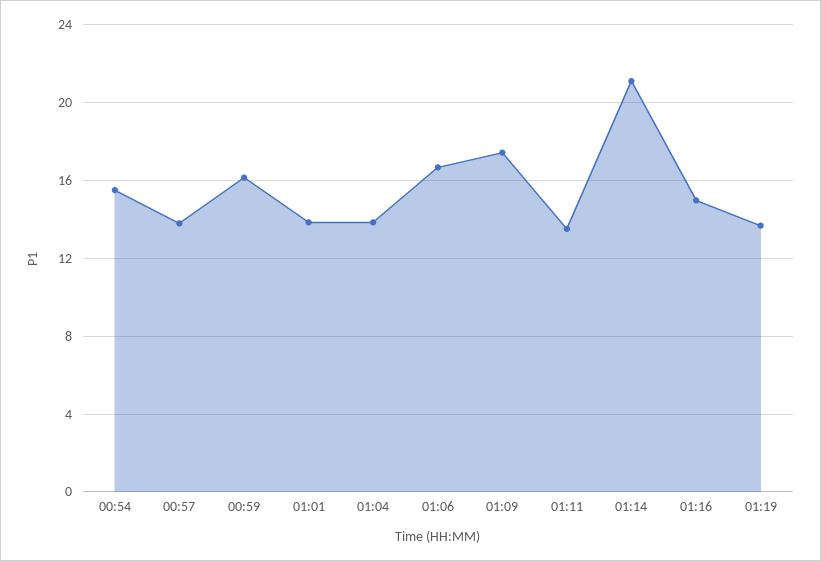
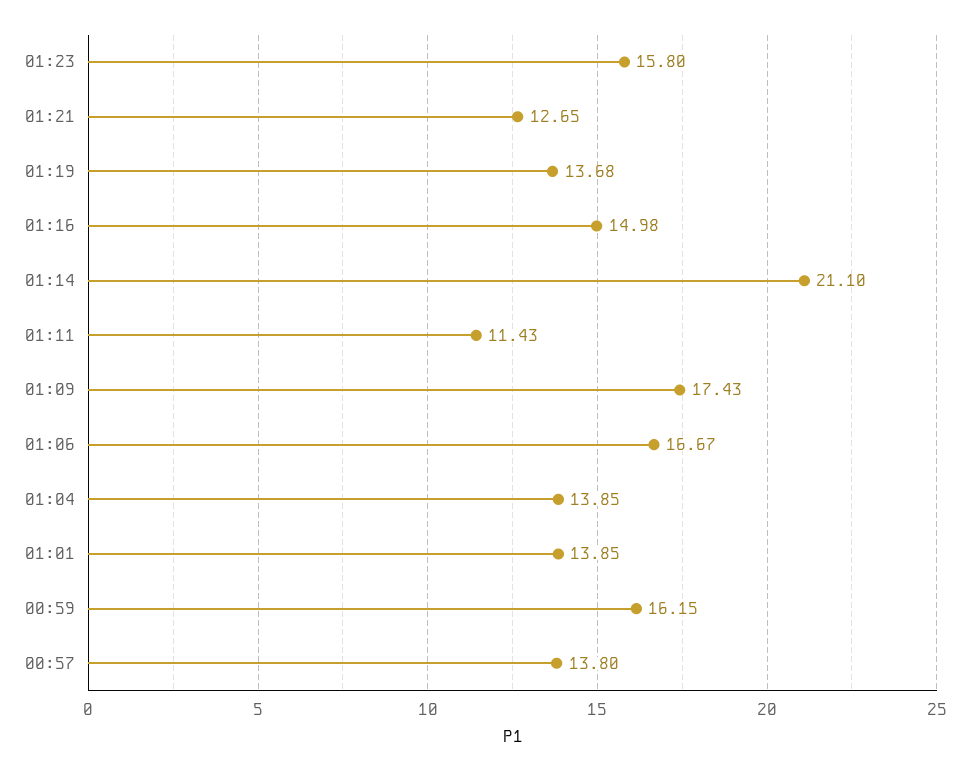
00:54: 15.5 -> none
01:11: 13.5 -> 11.43
01:23: none -> 15.8
01:21: none -> 12.65

